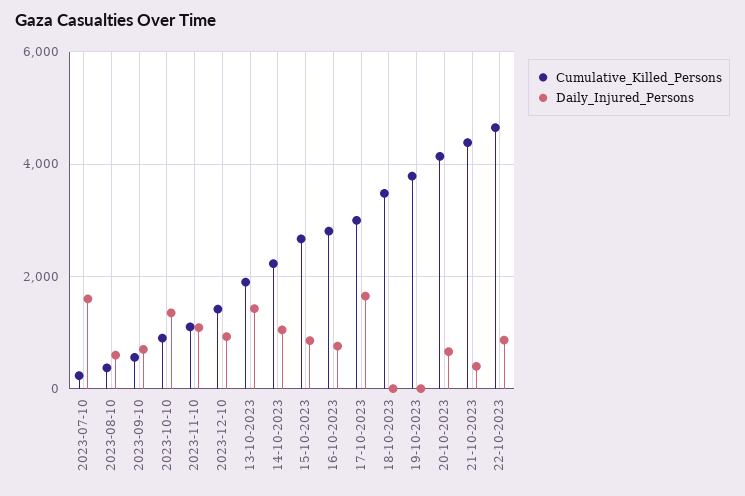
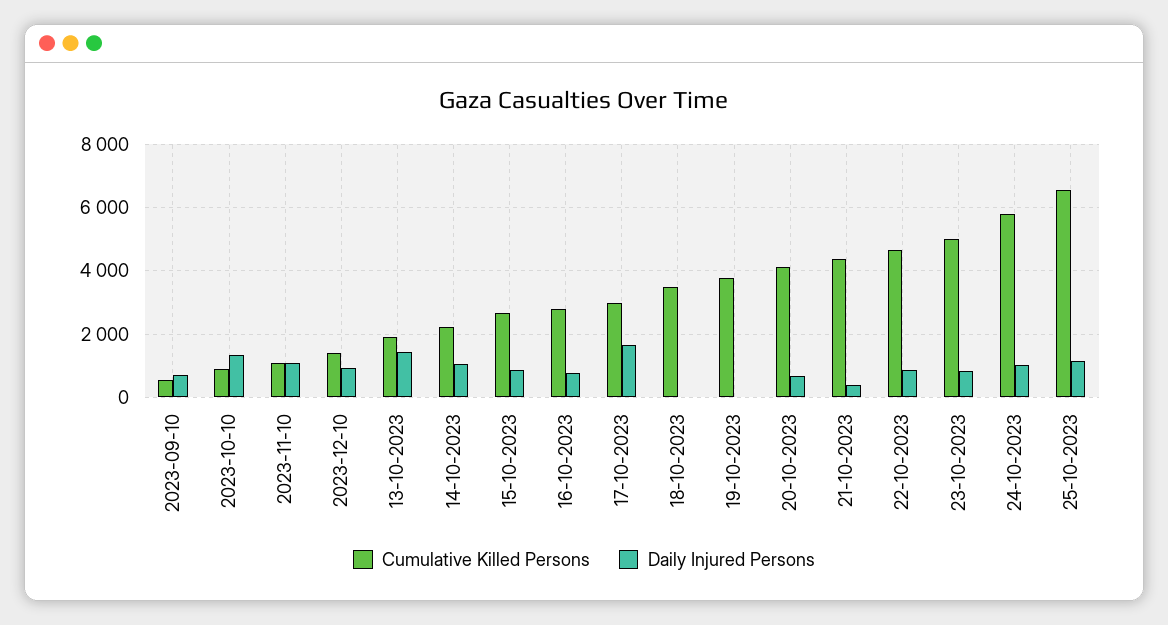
Cumulative_Killed_Persons, 2023-07-10: 200 -> none
Daily_Injured_Persons, 2023-07-10: 1600 -> none
Cumulative_Killed_Persons, 2023-08-10: 400 -> none
Daily_Injured_Persons, 2023-08-10: 600 -> none
Cumulative_Killed_Persons, 23-10-2023: none -> 5000
Daily_Injured_Persons, 23-10-2023: none -> 800
Cumulative_Killed_Persons, 24-10-2023: none -> 5800
Daily_Injured_Persons, 24-10-2023: none -> 1000
Cumulative_Killed_Persons, 25-10-2023: none -> 6600
Daily_Injured_Persons, 25-10-2023: none -> 1200

